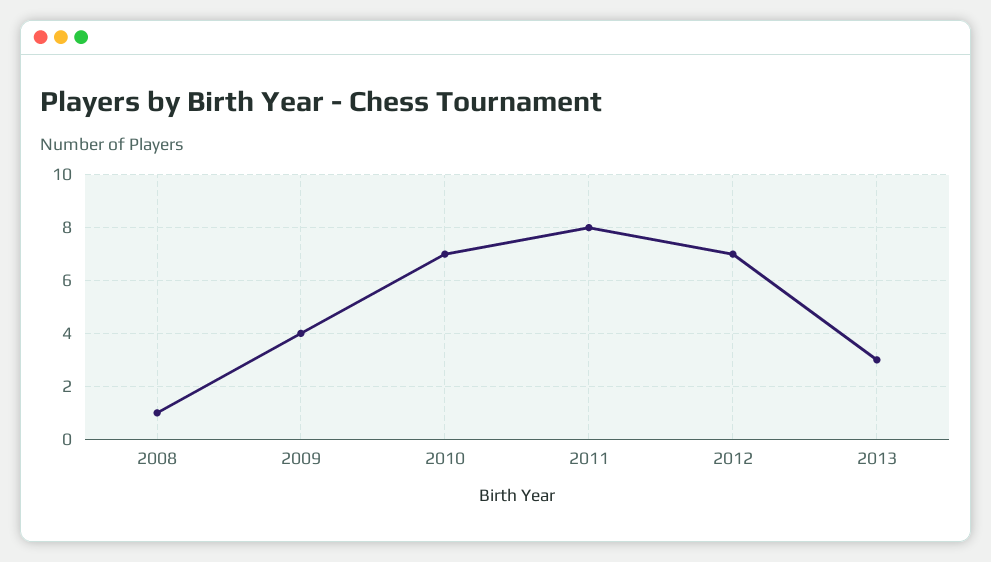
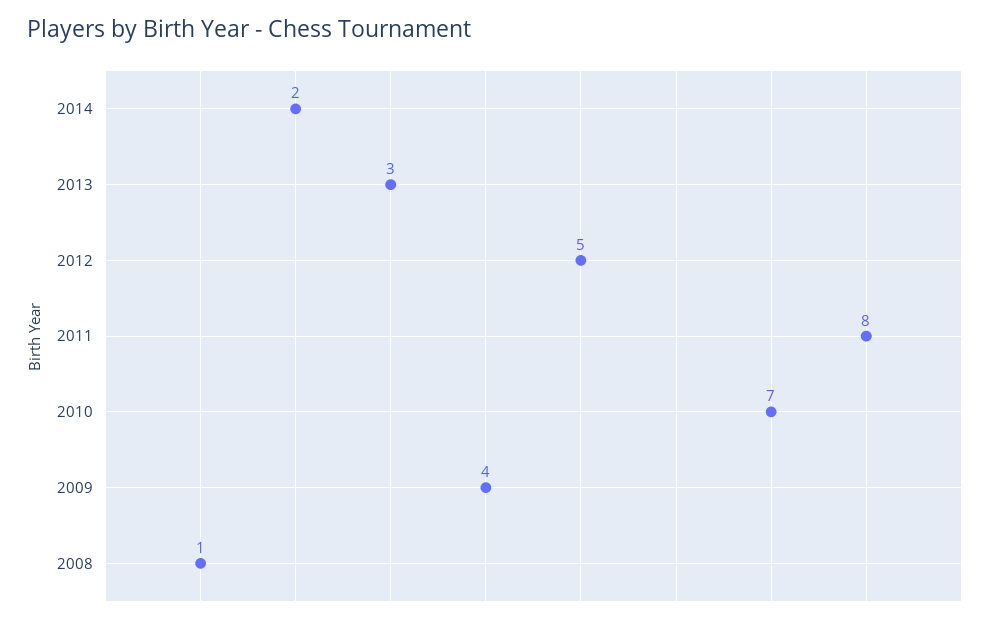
2012: 7 -> 5
2014: none -> 2

